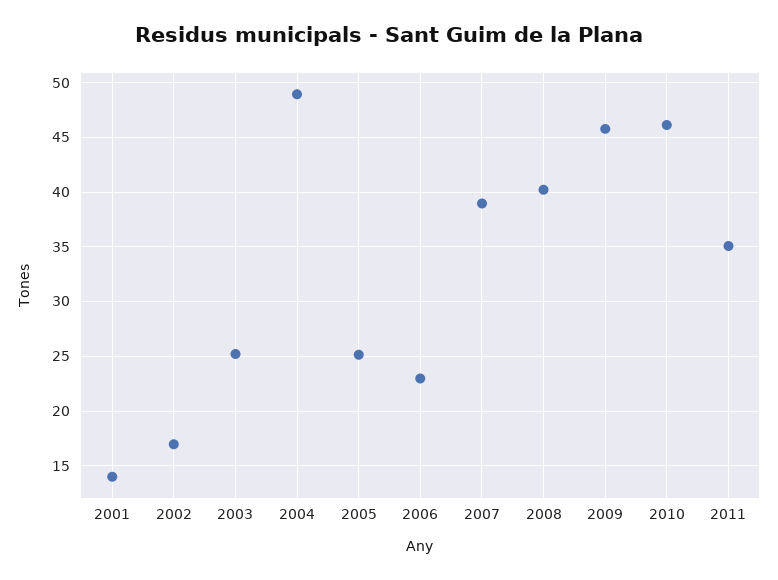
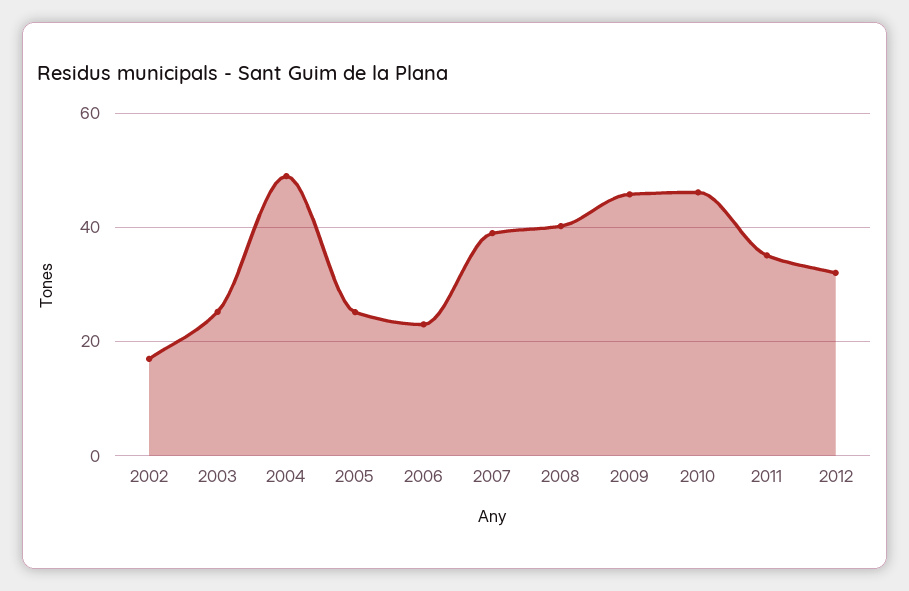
2001: 14 -> none
2012: none -> 32

